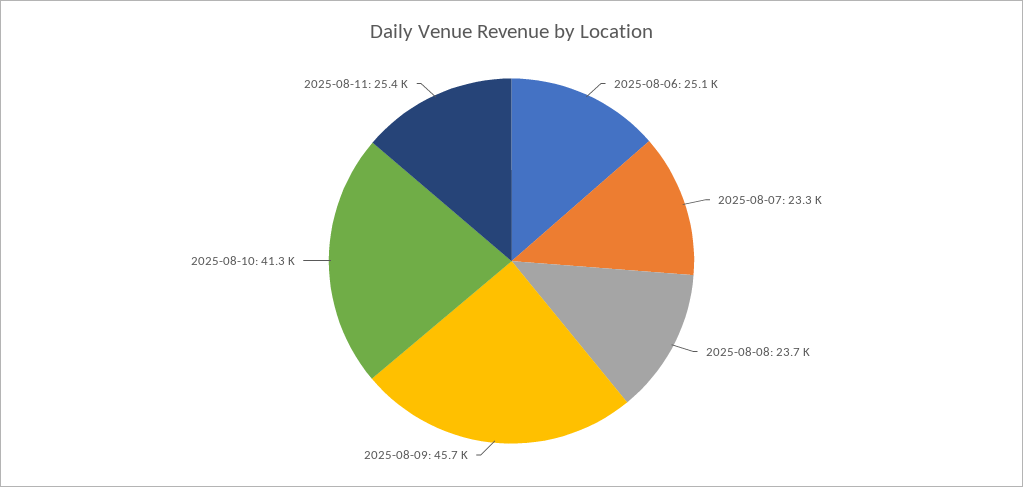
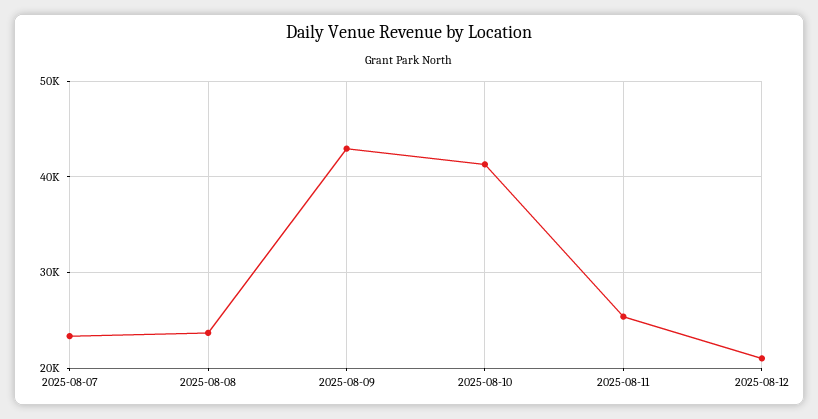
2025-08-06: 25100 -> none
2025-08-09: 45700 -> 43000
2025-08-12: none -> 21000

